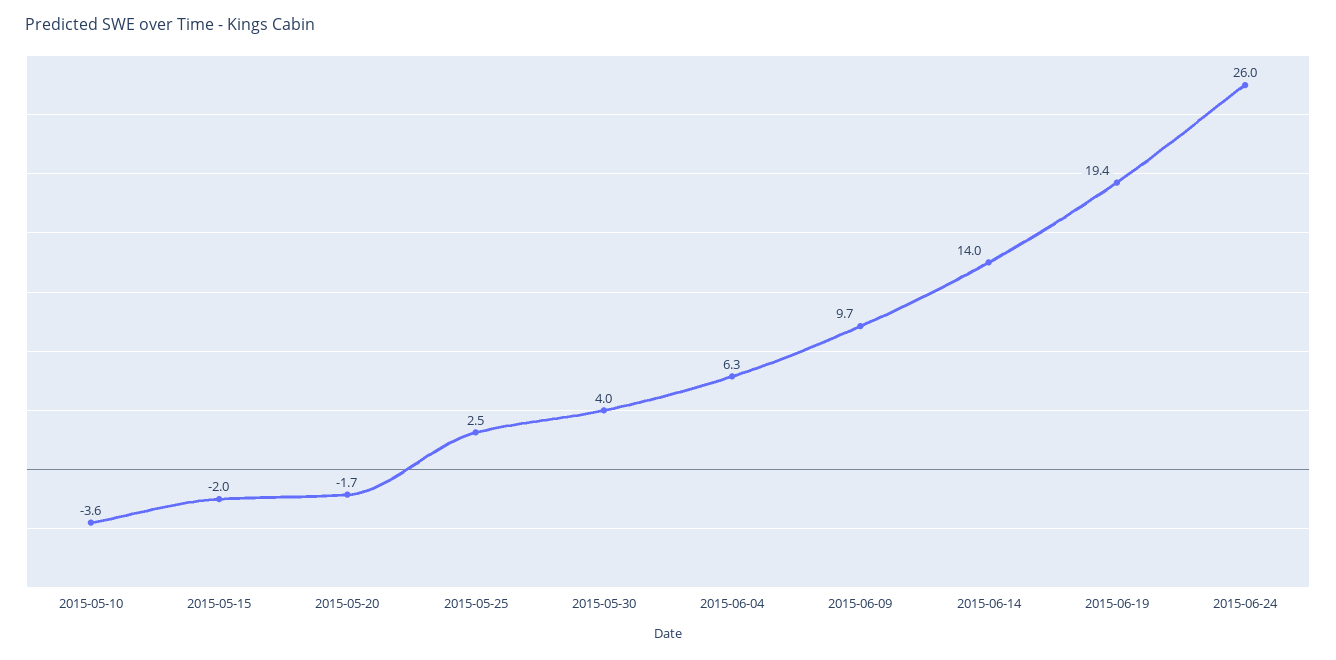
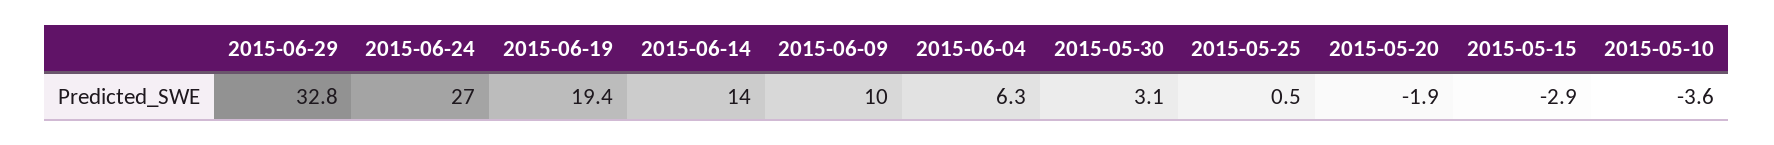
2015-05-15: -2 -> -2.9
2015-05-20: -1.7 -> -1.9
2015-05-25: 2.5 -> 0.5
2015-05-30: 4 -> 3.1
2015-06-09: 9.7 -> 10
2015-06-24: 26 -> 27
2015-06-29: none -> 32.8

